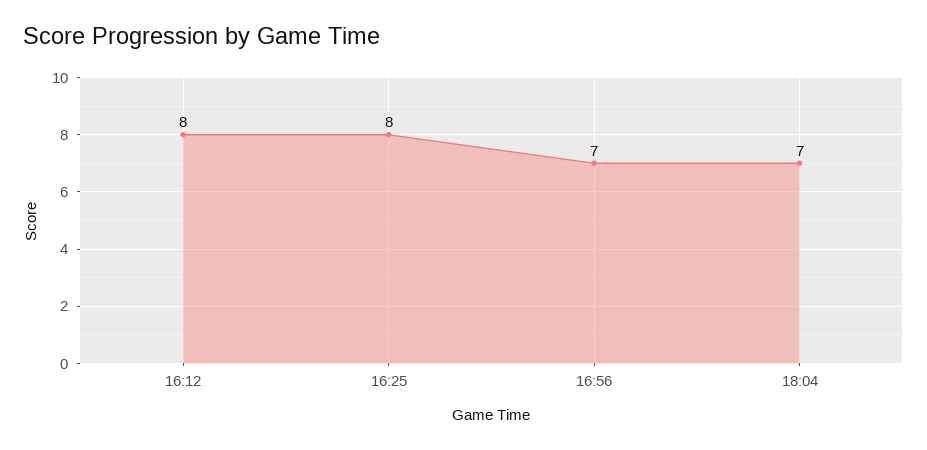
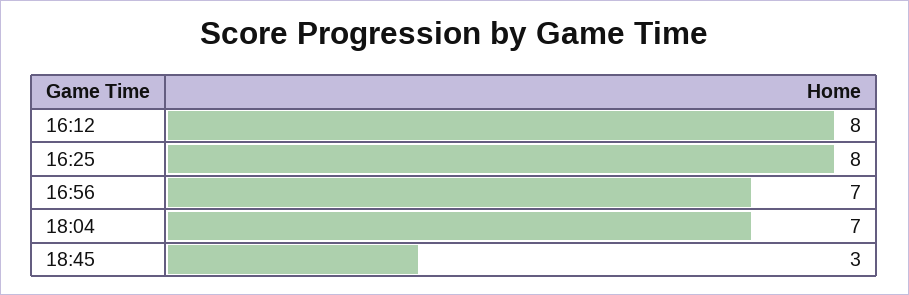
18:45: none -> 3

